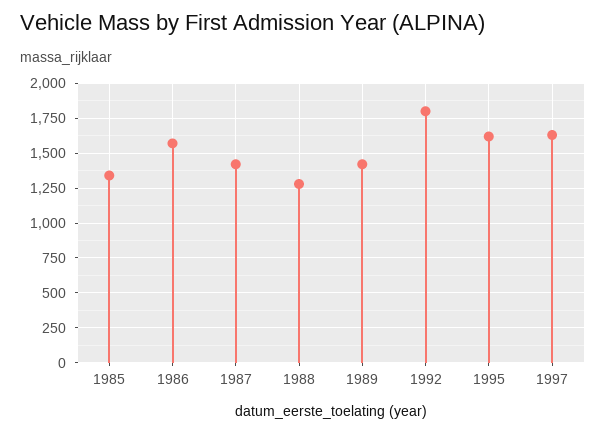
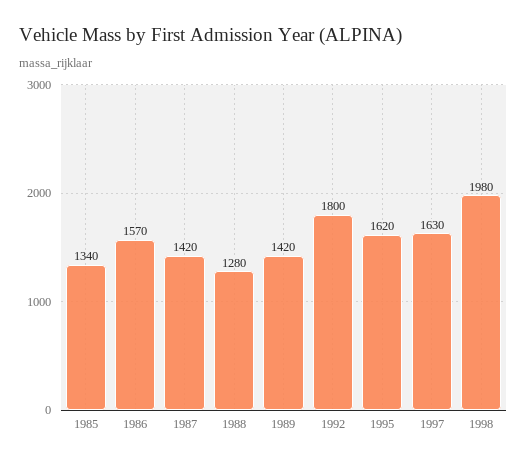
1998: none -> 1980

